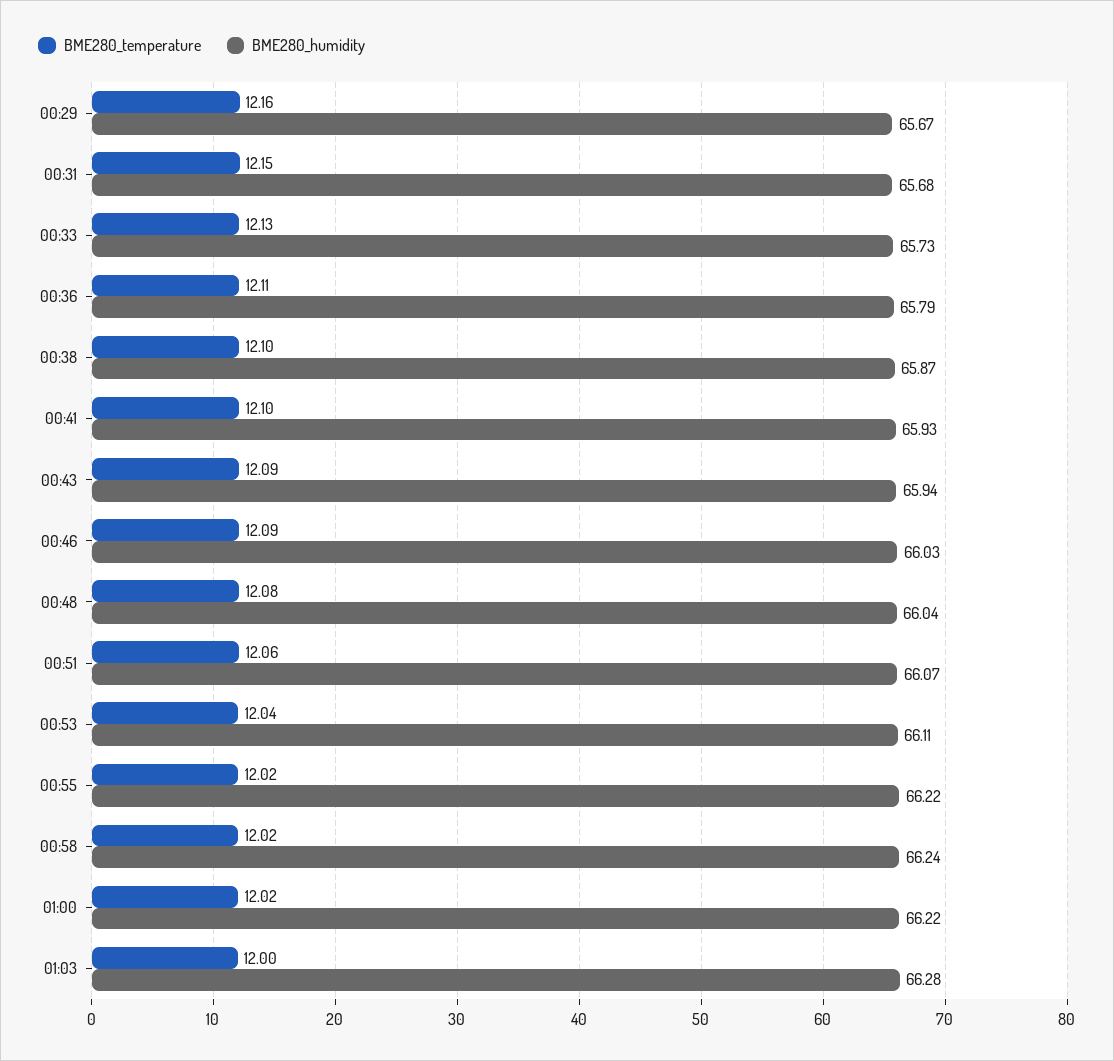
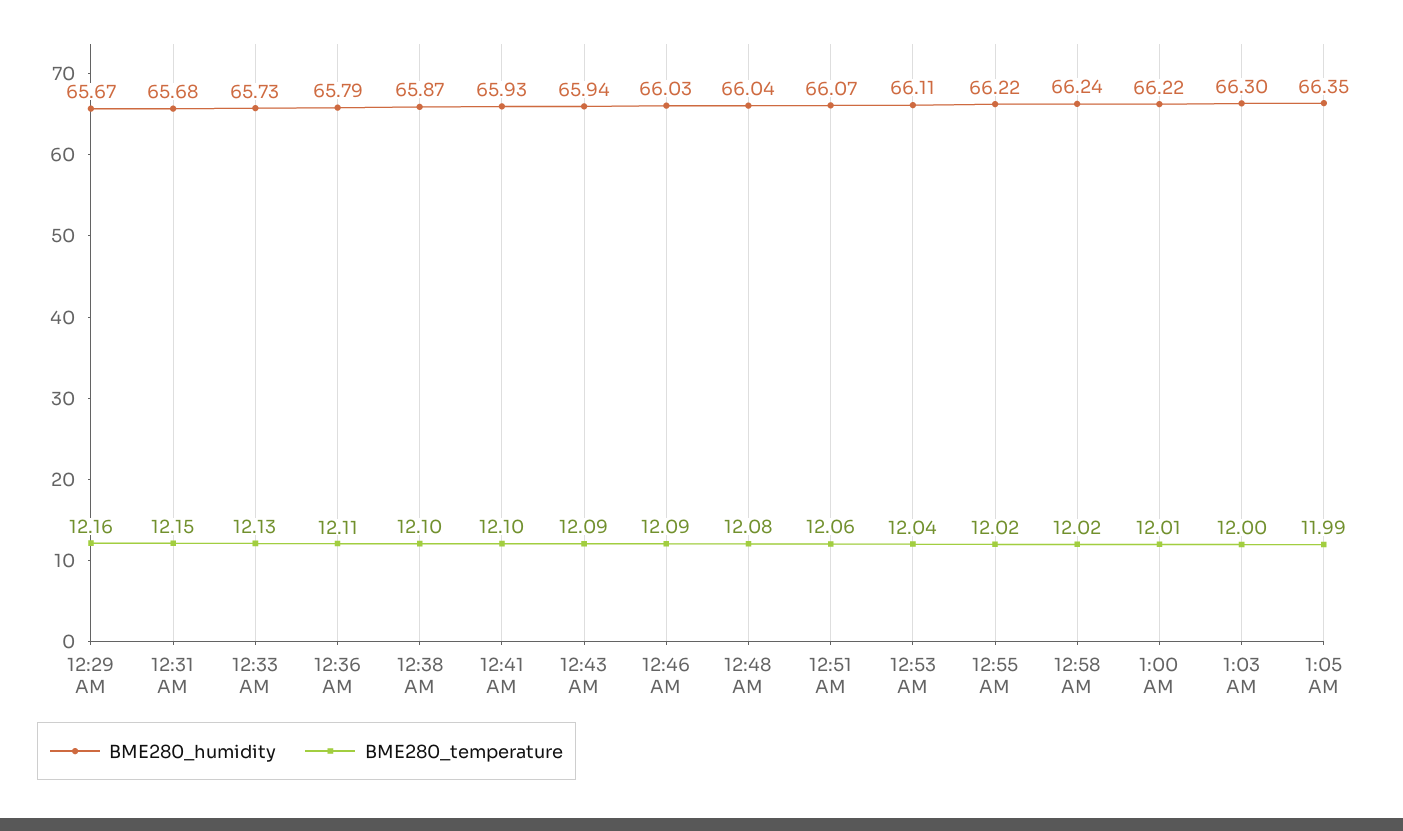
BME280_temperature, 01:00: 12.02 -> 12.01
BME280_humidity, 01:03: 66.28 -> 66.3
BME280_humidity, 1:05 AM: none -> 66.35
BME280_temperature, 1:05 AM: none -> 11.99

